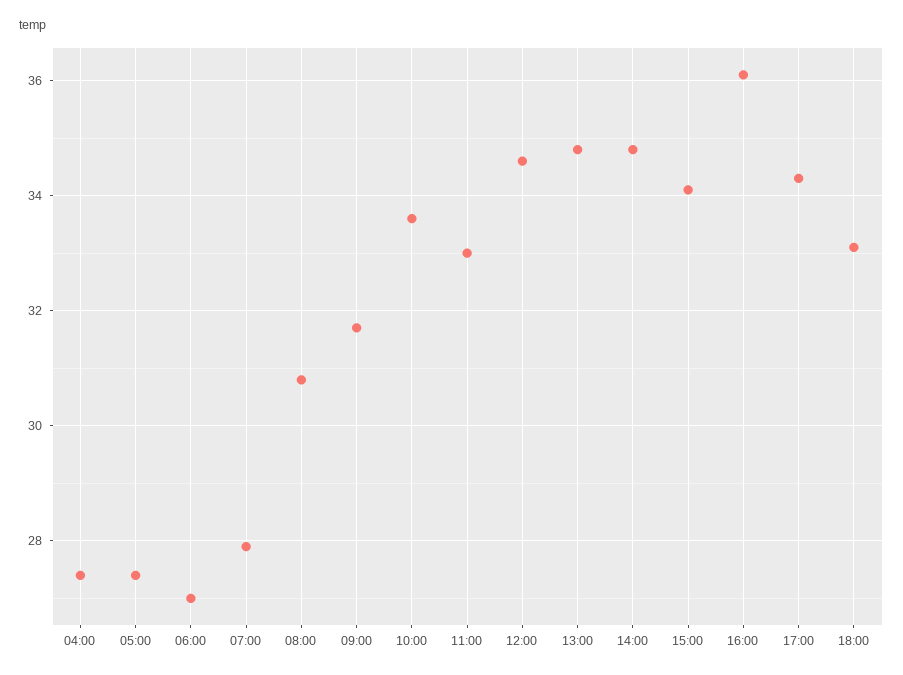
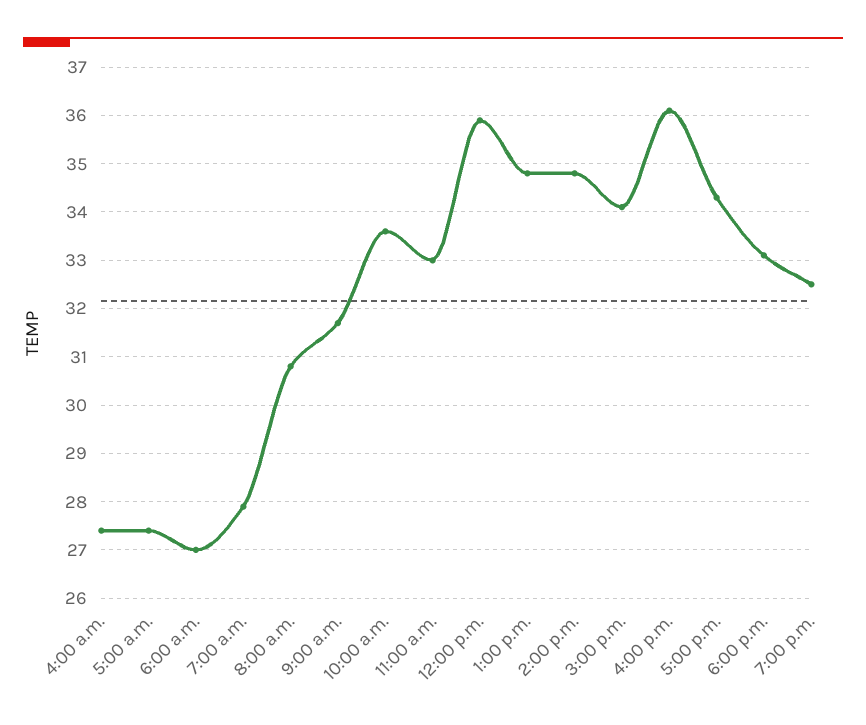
12:00: 34.5 -> 36
7:00 p.m.: none -> 32.5

